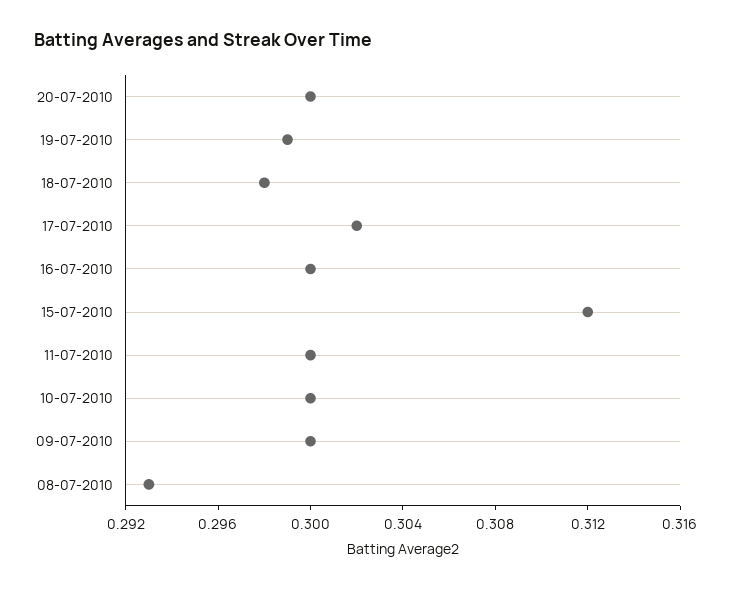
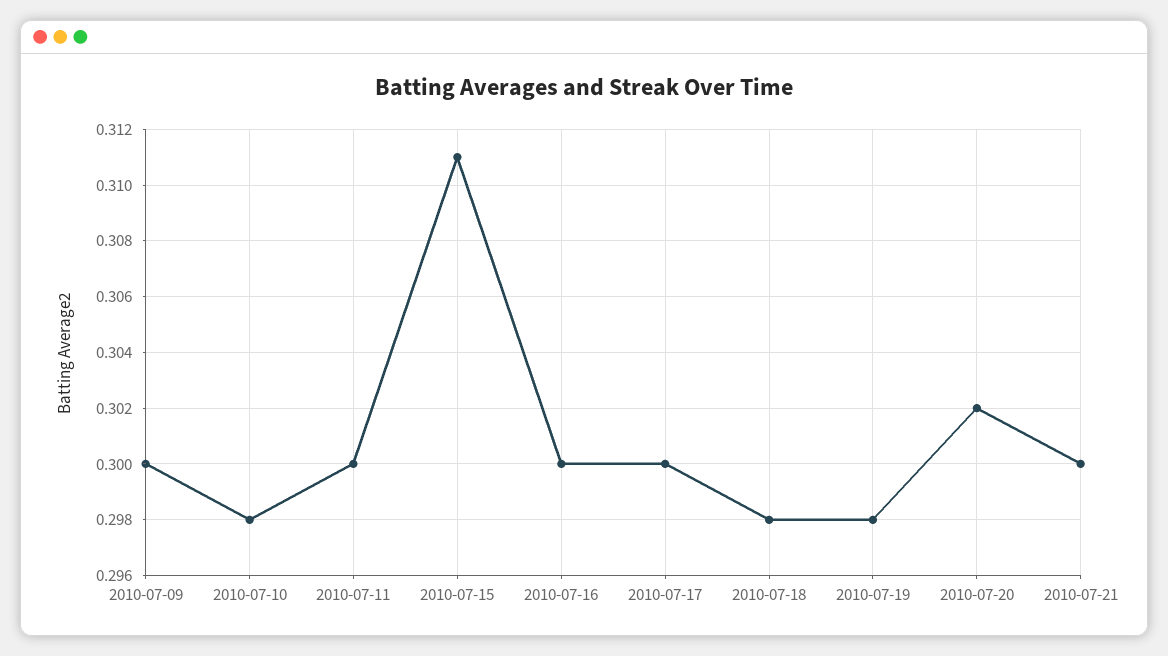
20-07-2010: 0.3 -> 0.302
19-07-2010: 0.299 -> 0.298
17-07-2010: 0.302 -> 0.3
15-07-2010: 0.312 -> 0.311
10-07-2010: 0.3 -> 0.298
08-07-2010: 0.293 -> none
2010-07-21: none -> 0.3

